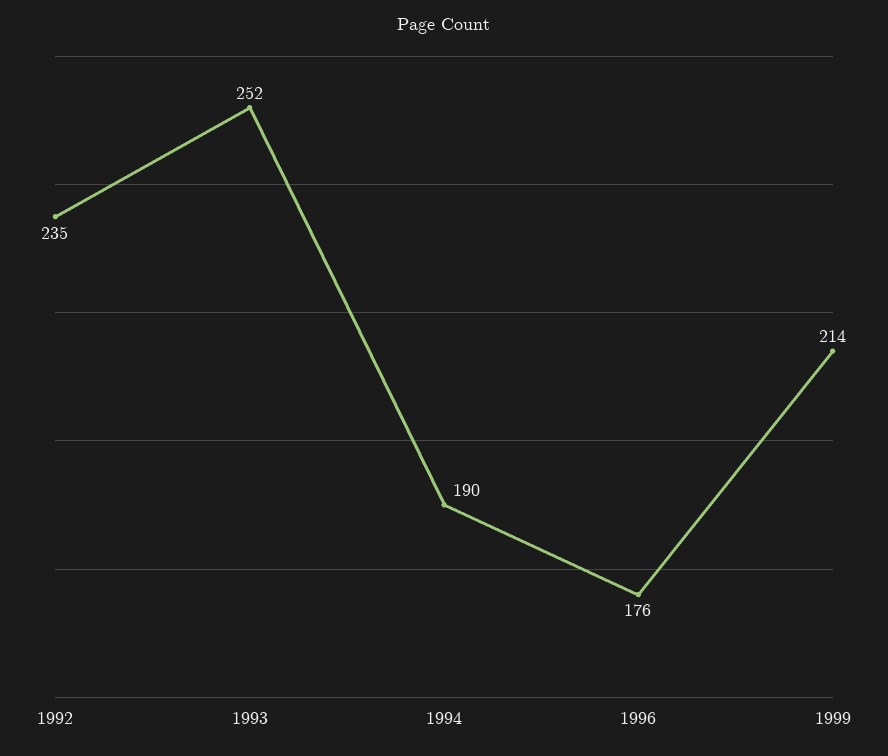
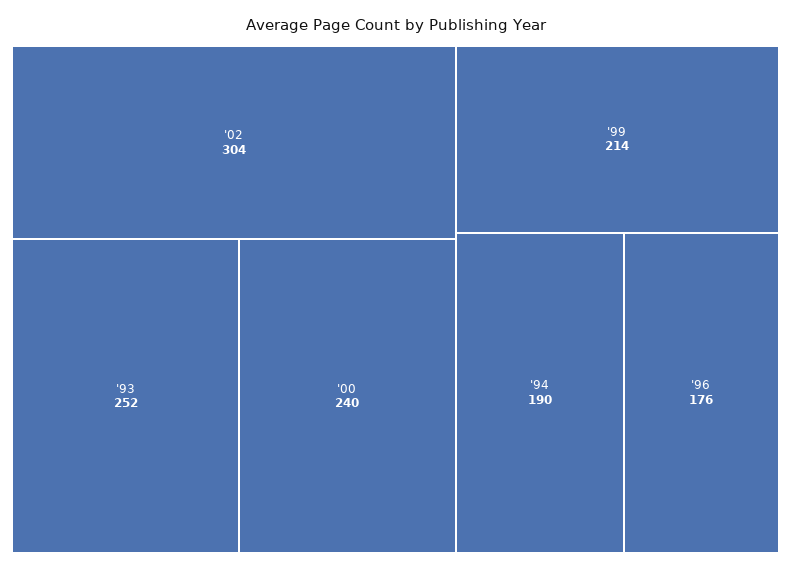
1992: 235 -> none
'02: none -> 304
'00: none -> 240

